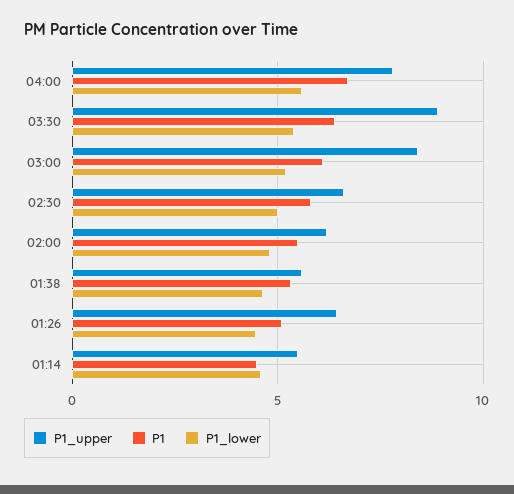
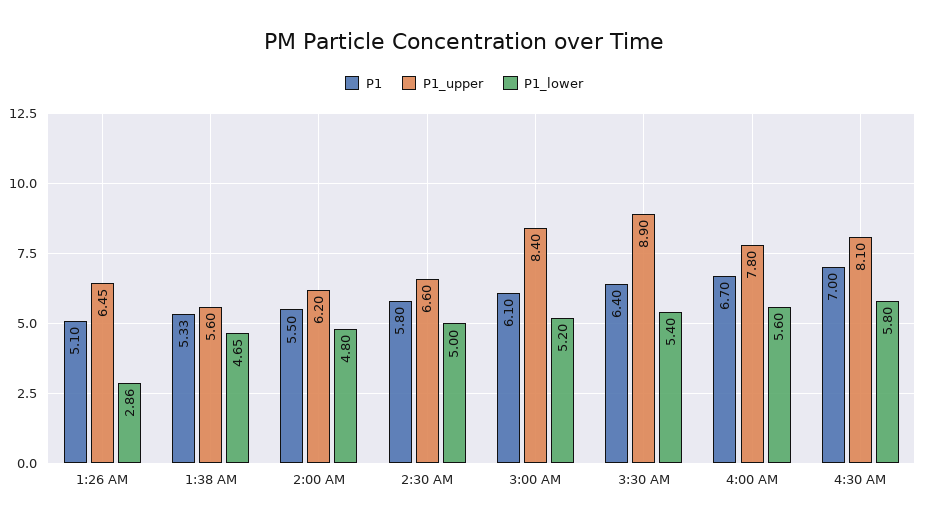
P1_lower, 01:26: 4.5 -> 2.86
P1_upper, 01:14: 5.5 -> none
P1, 01:14: 4.5 -> none
P1_lower, 01:14: 4.5 -> none
P1, 4:30 AM: none -> 7
P1_upper, 4:30 AM: none -> 8.1
P1_lower, 4:30 AM: none -> 5.8

